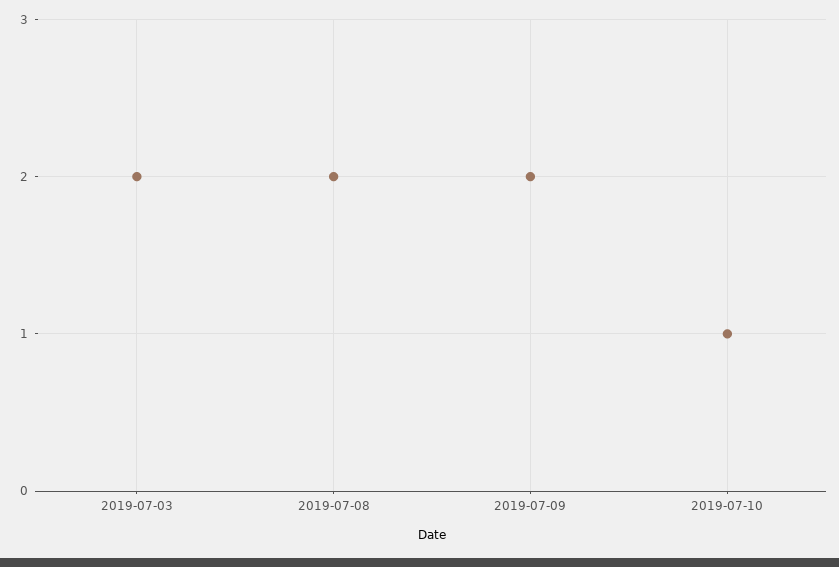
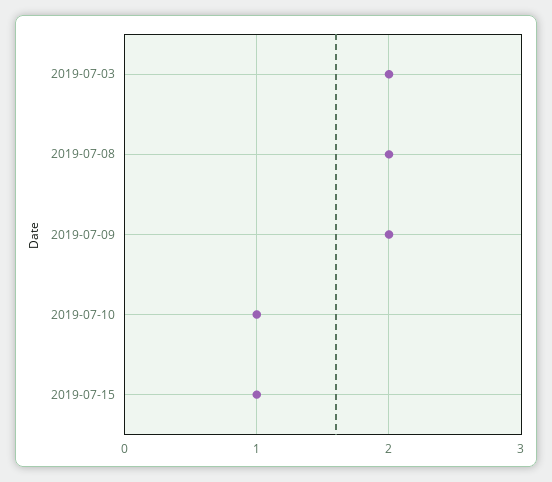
2019-07-15: none -> 1

